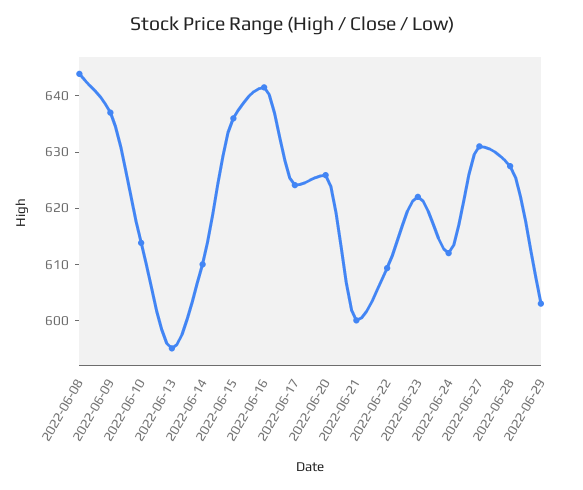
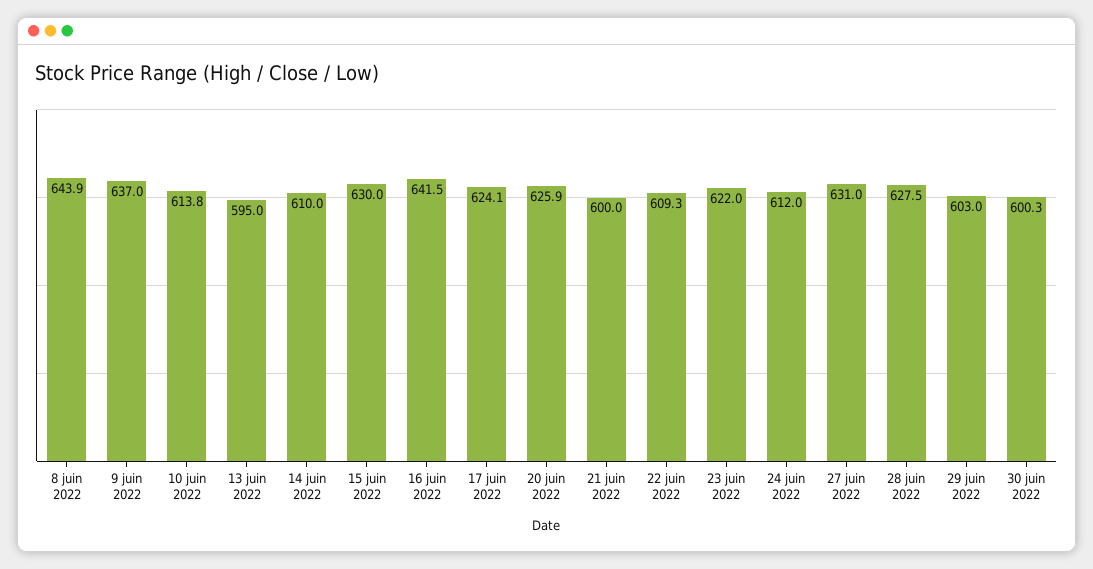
2022-06-15: 636 -> 630
30 juin 2022: none -> 600.3

